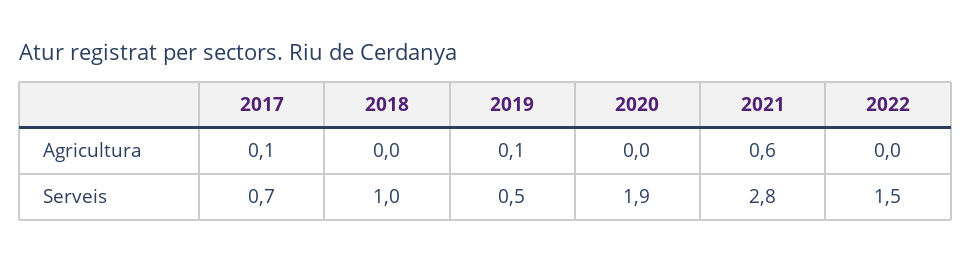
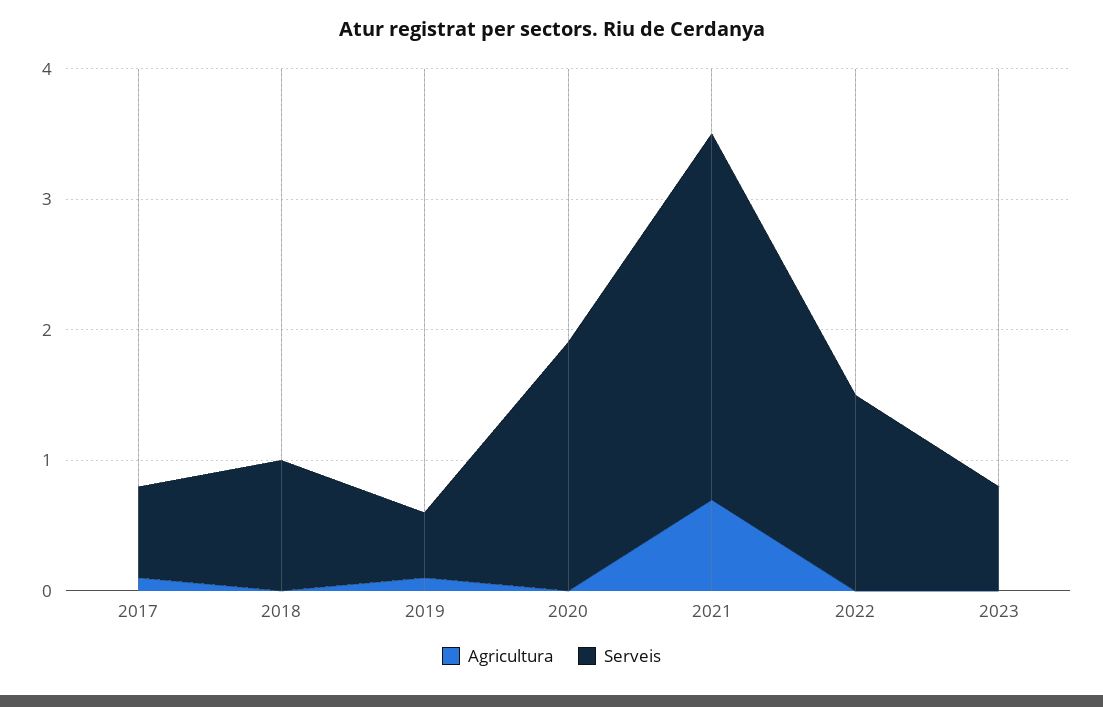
Agricultura, 2021: 0.6 -> 0.7
Agricultura, 2023: none -> 0
Serveis, 2023: none -> 0.8

